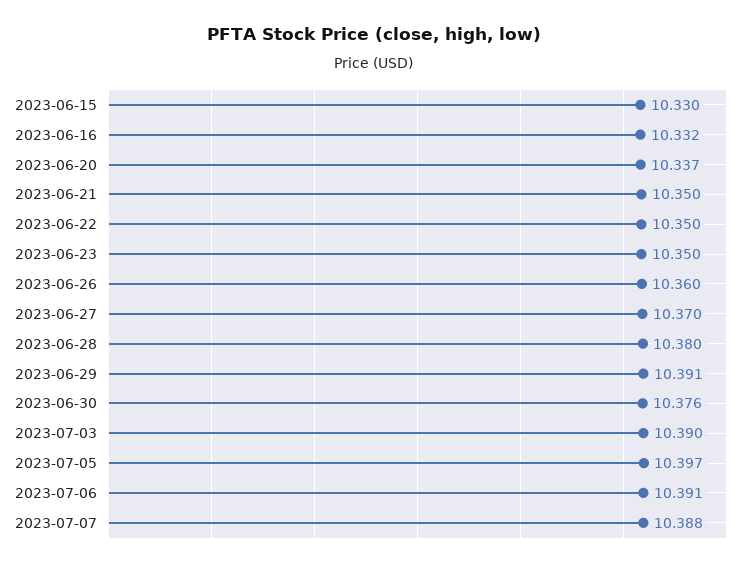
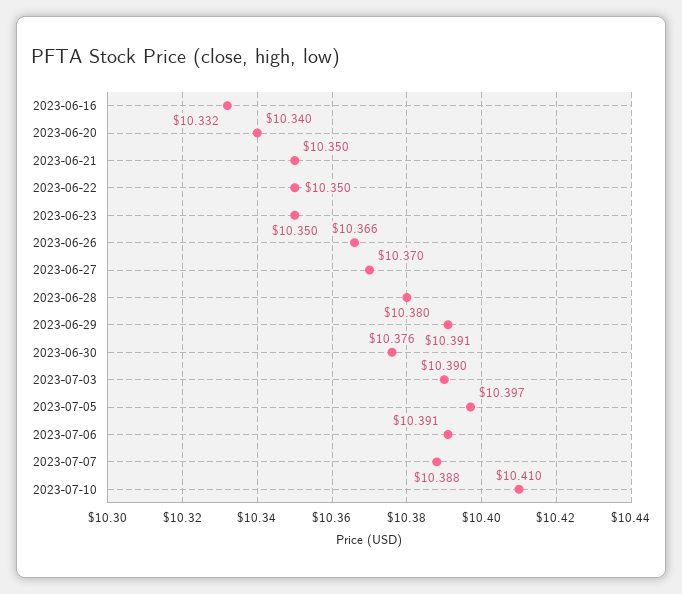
2023-06-15: 10.33 -> none
2023-06-20: 10.337 -> 10.34
2023-06-26: 10.36 -> 10.366
2023-07-10: none -> 10.41

